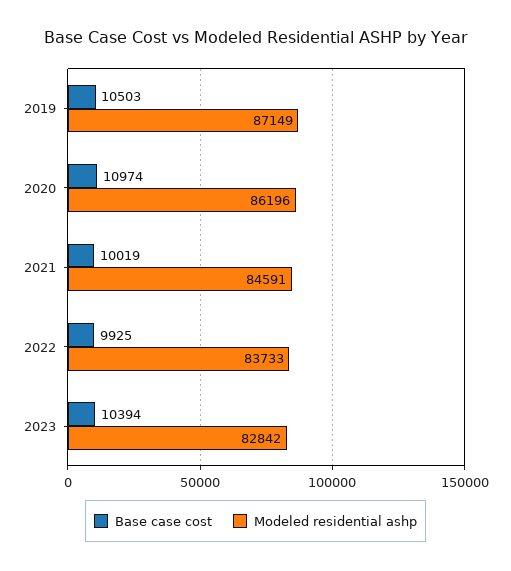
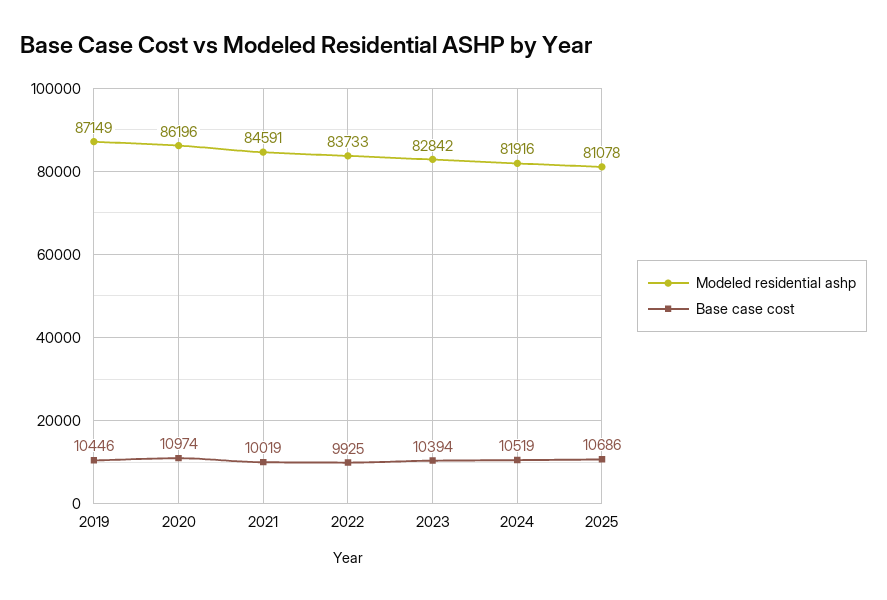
Base case cost, 2019: 10503 -> 10446
Modeled residential ashp, 2024: none -> 81916
Base case cost, 2024: none -> 10519
Modeled residential ashp, 2025: none -> 81078
Base case cost, 2025: none -> 10686

